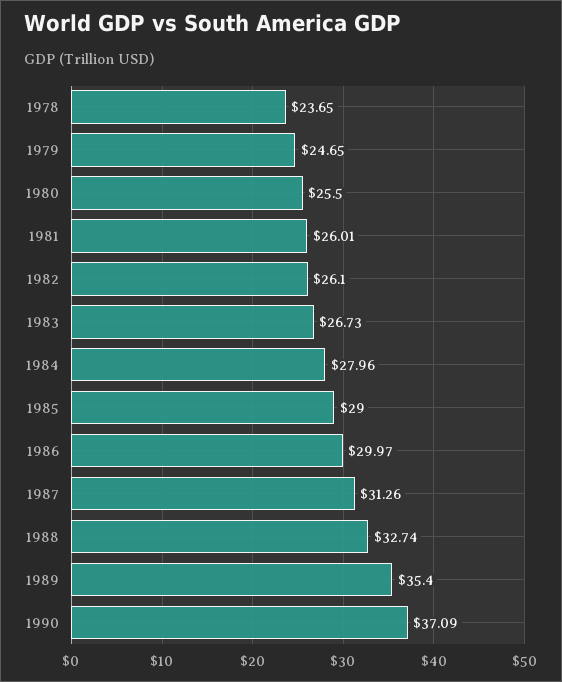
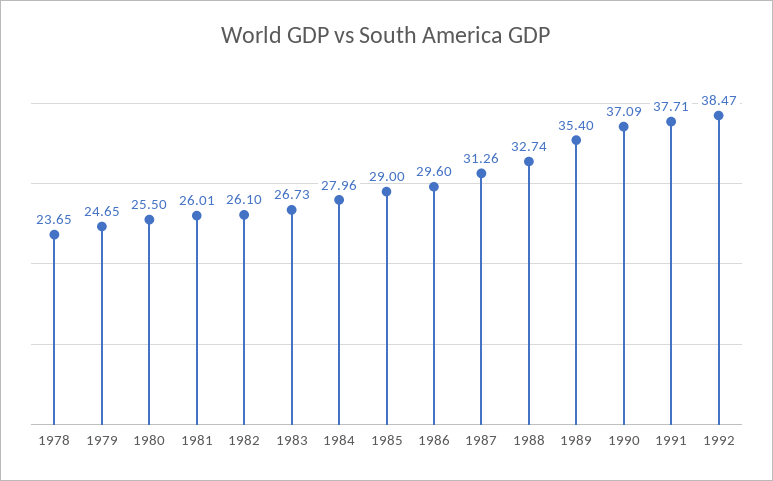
1986: 29.97 -> 29.6
1991: none -> 37.71
1992: none -> 38.47

